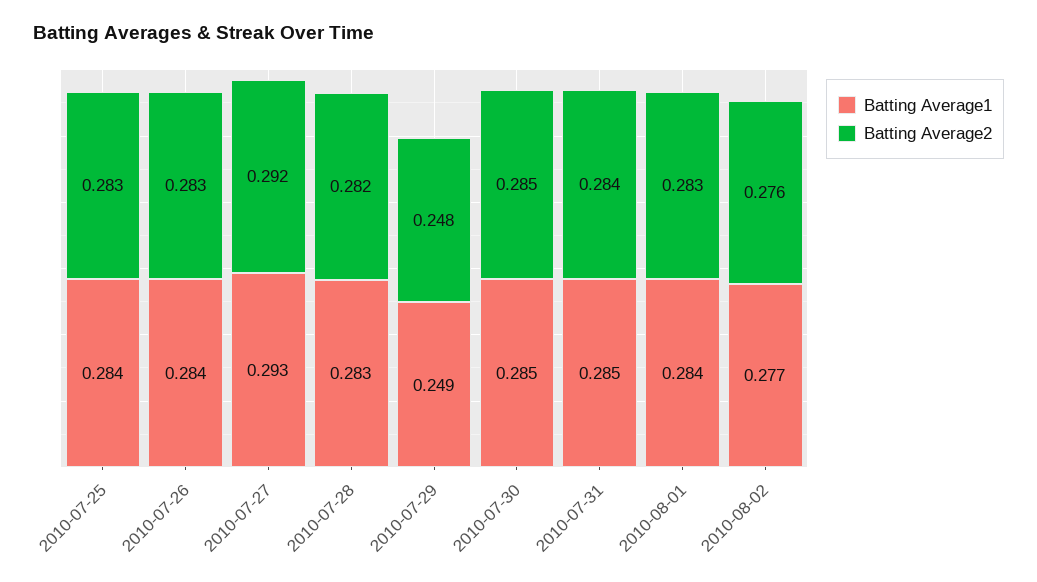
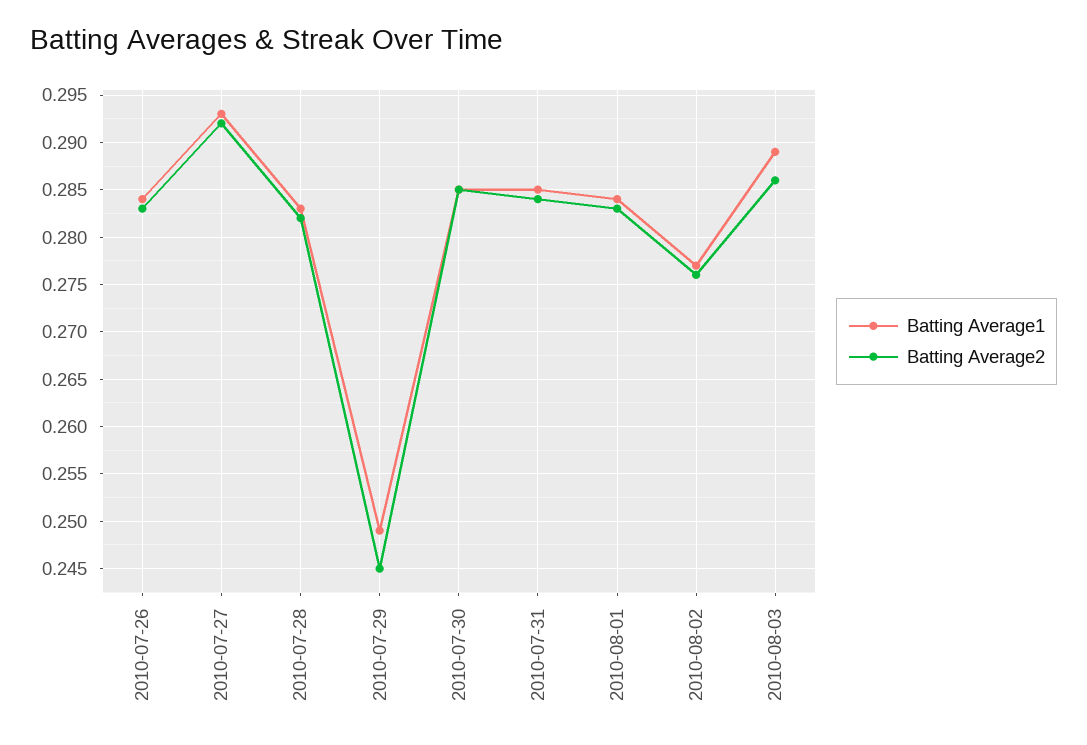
Batting Average1, 2010-07-25: 0.284 -> none
Batting Average2, 2010-07-25: 0.283 -> none
Batting Average2, 2010-07-29: 0.248 -> 0.245
Batting Average1, 2010-08-03: none -> 0.289
Batting Average2, 2010-08-03: none -> 0.286

